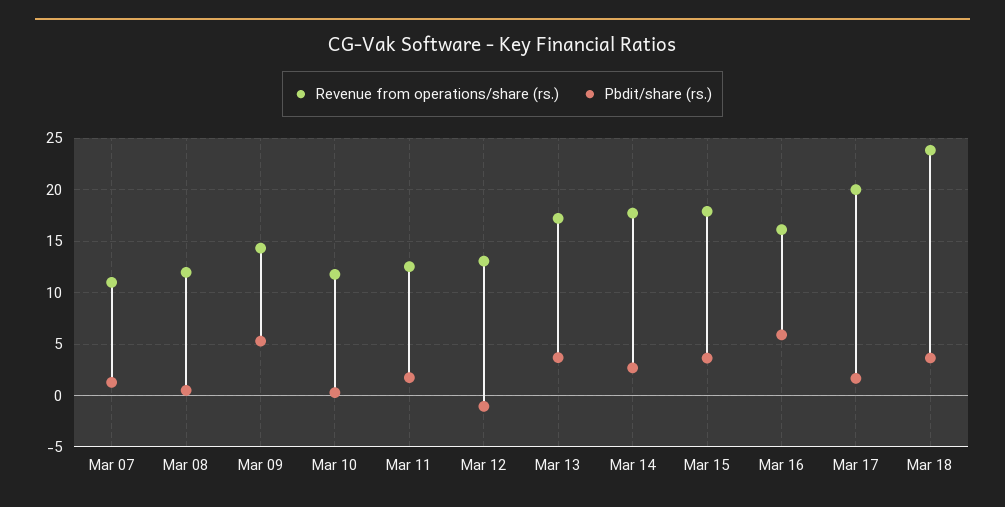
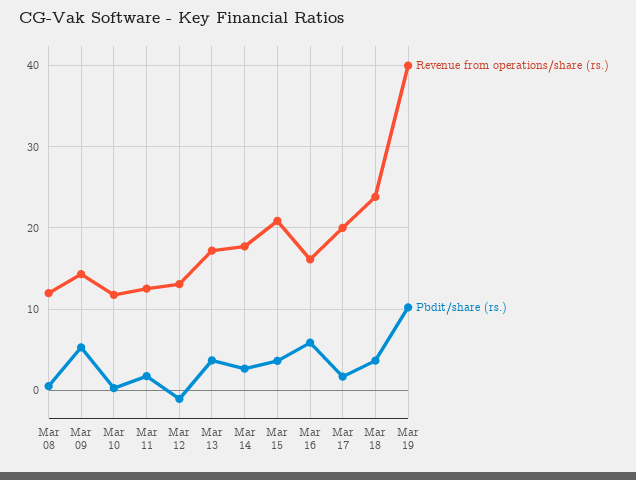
Revenue from operations/share (rs.), Mar 07: 11 -> none
Pbdit/share (rs.), Mar 07: 1 -> none
Revenue from operations/share (rs.), Mar 15: 18 -> 21
Revenue from operations/share (rs.), Mar 19: none -> 40
Pbdit/share (rs.), Mar 19: none -> 10

